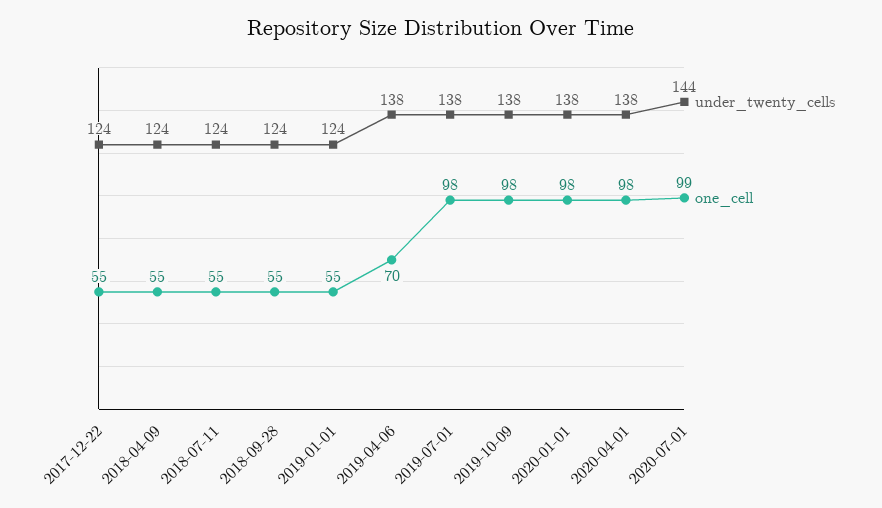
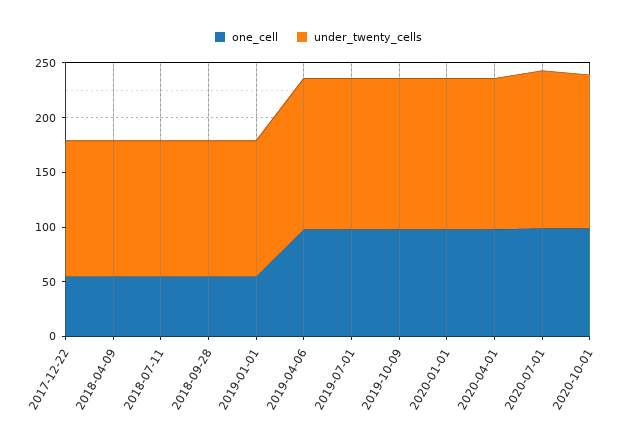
one_cell, 2019-04-06: 70 -> 100
one_cell, 2020-10-01: none -> 100
under_twenty_cells, 2020-10-01: none -> 140

